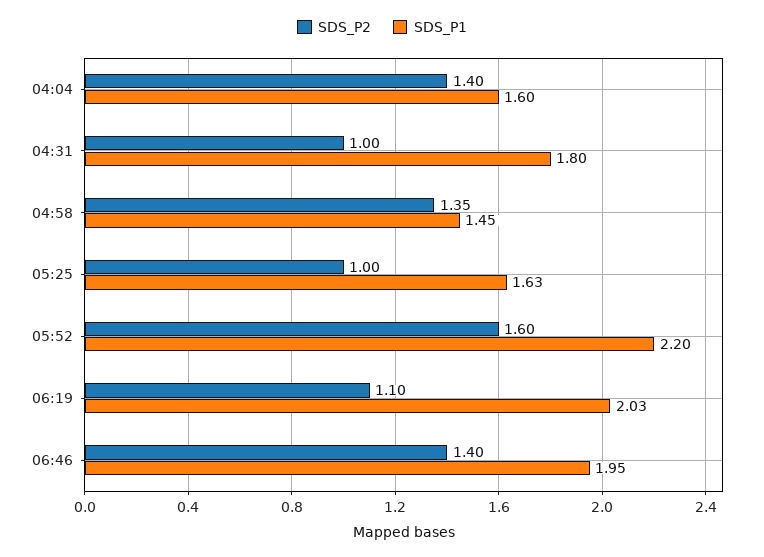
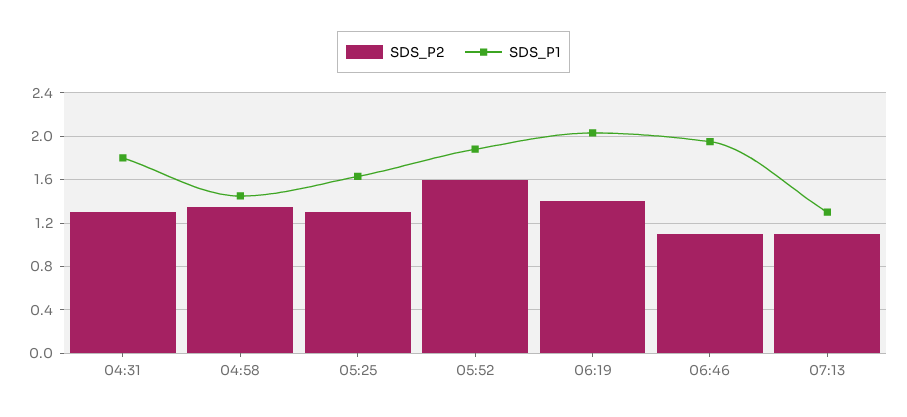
SDS_P2, 04:04: 1.4 -> none
SDS_P1, 04:04: 1.6 -> none
SDS_P2, 04:31: 1 -> 1.3
SDS_P2, 05:25: 1 -> 1.3
SDS_P1, 05:52: 2.2 -> 1.9
SDS_P2, 06:19: 1.1 -> 1.4
SDS_P2, 06:46: 1.4 -> 1.1
SDS_P2, 07:13: none -> 1.1
SDS_P1, 07:13: none -> 1.3

